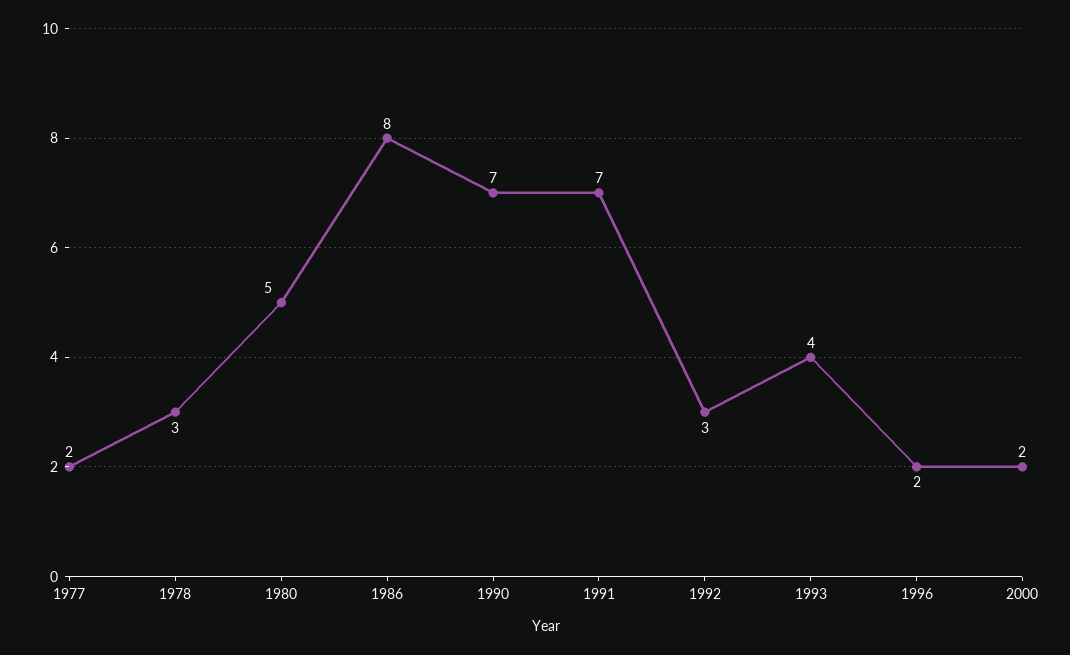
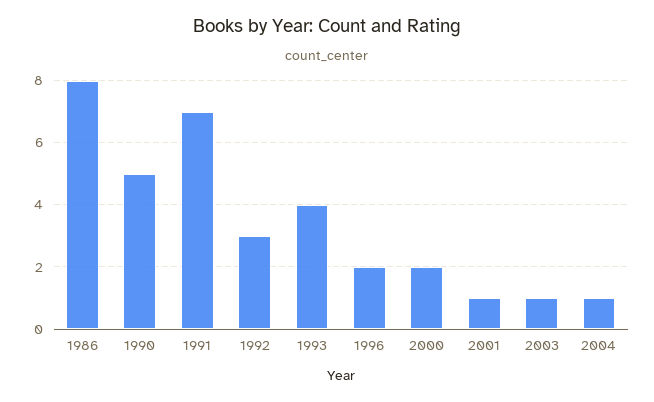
1977: 2 -> none
1978: 3 -> none
1980: 5 -> none
1990: 7 -> 5
2001: none -> 1
2003: none -> 1
2004: none -> 1

